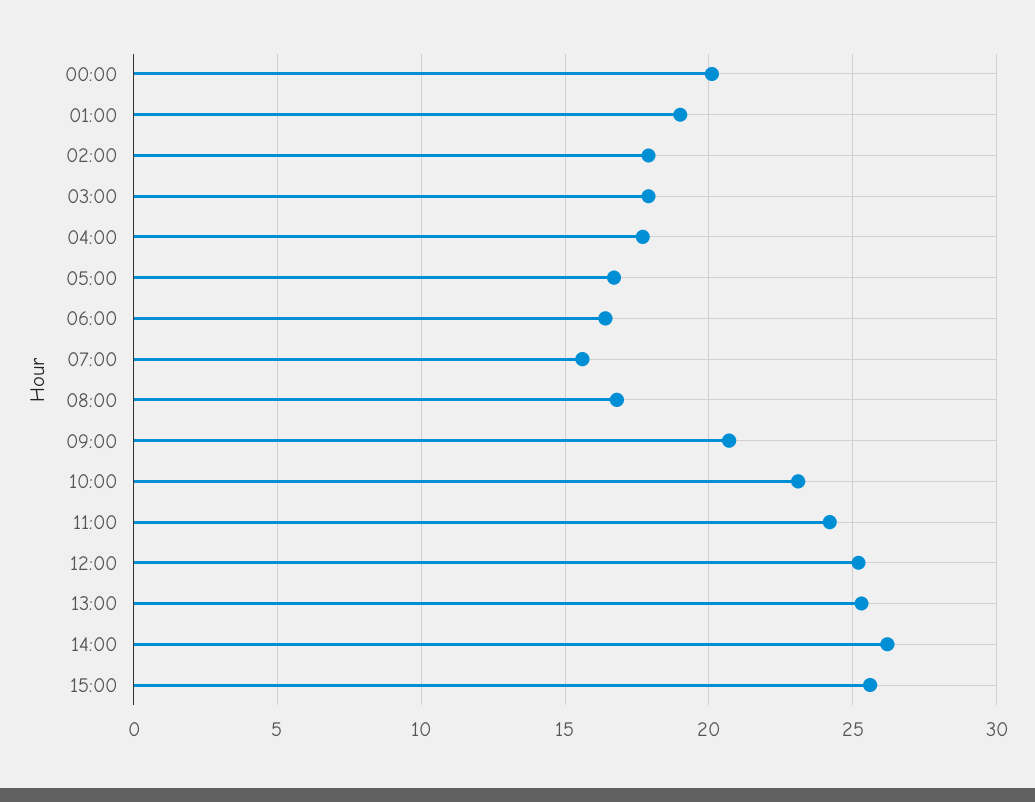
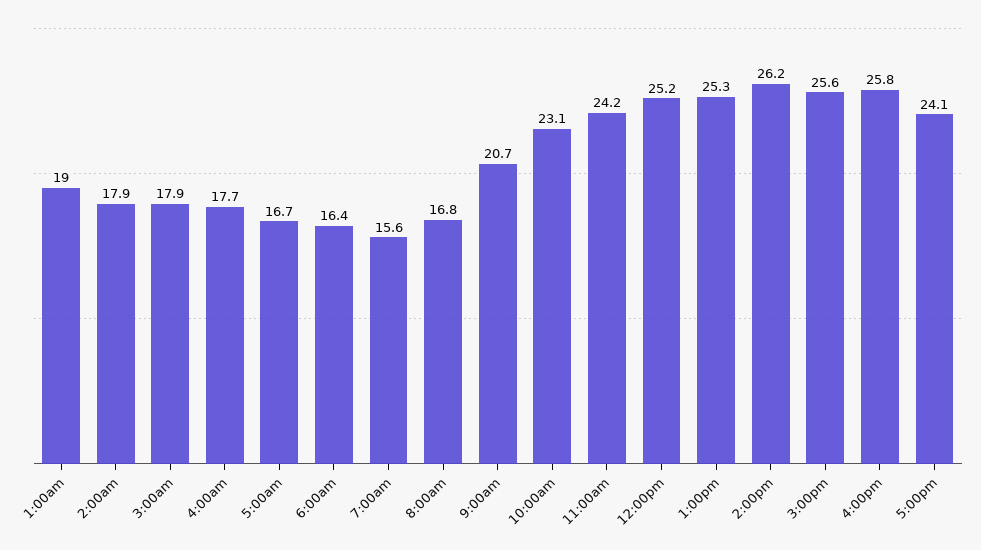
00:00: 20 -> none
4:00pm: none -> 25.8
5:00pm: none -> 24.1

